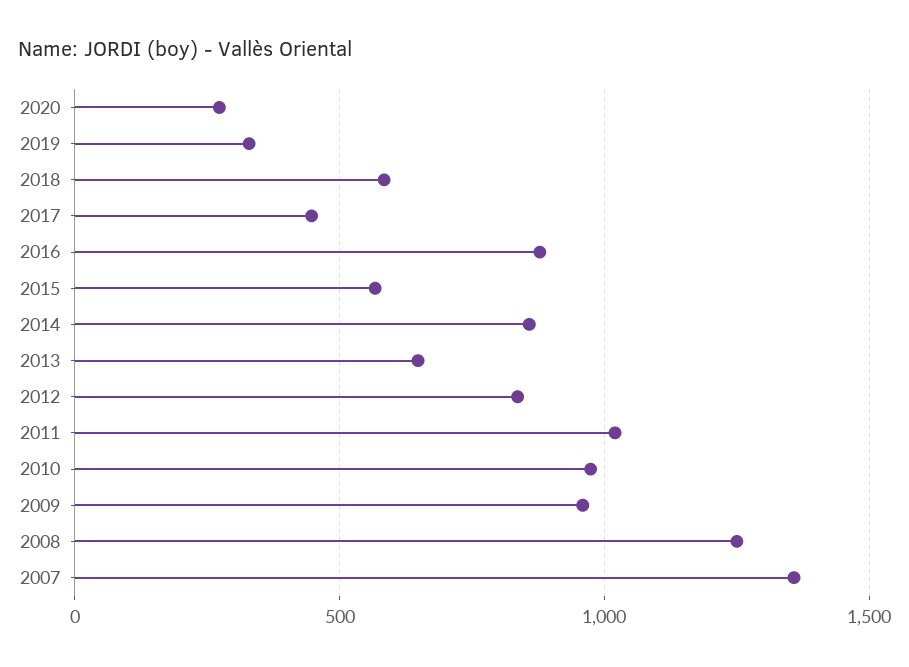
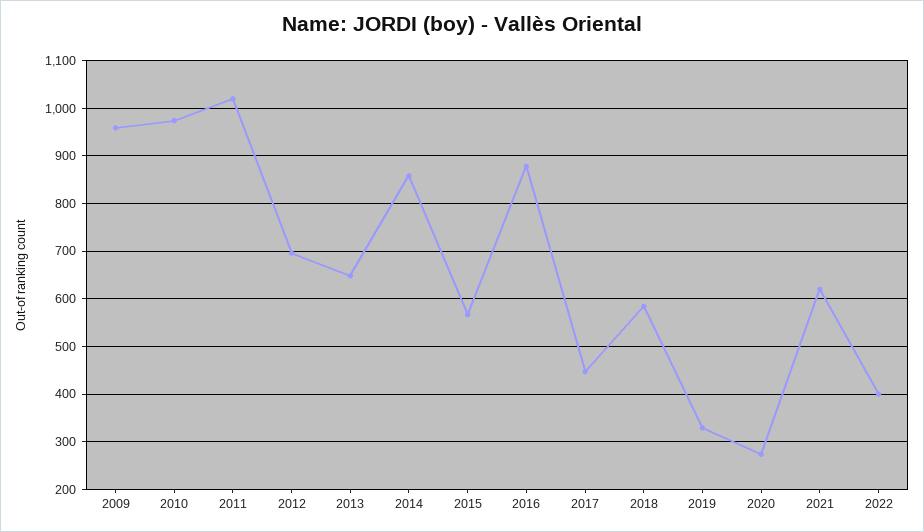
2012: 850 -> 700
2008: 1250 -> none
2007: 1350 -> none
2021: none -> 620
2022: none -> 400

